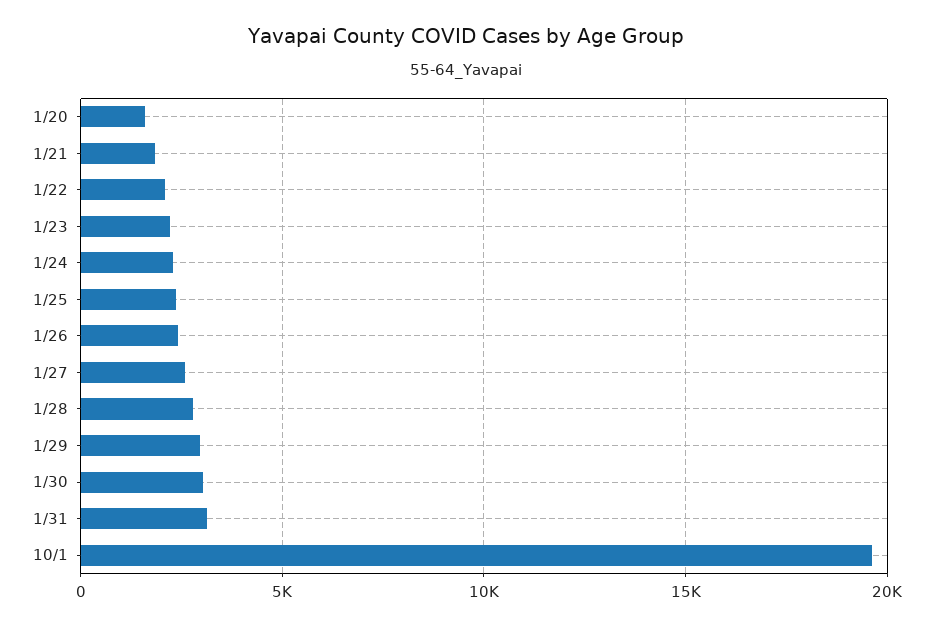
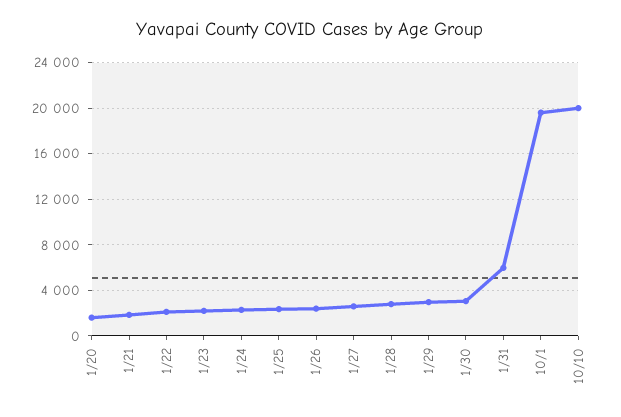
1/31: 3000 -> 6000
10/10: none -> 20000

